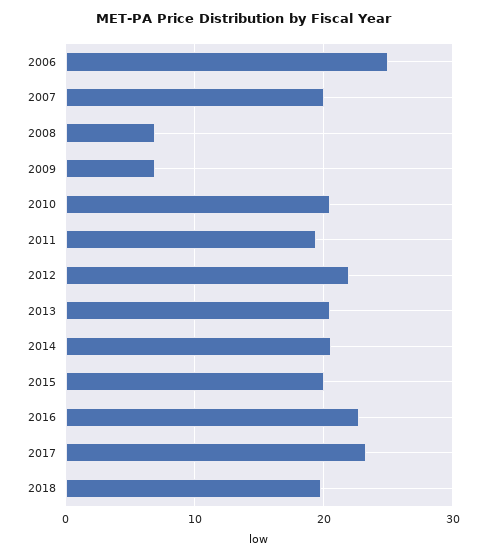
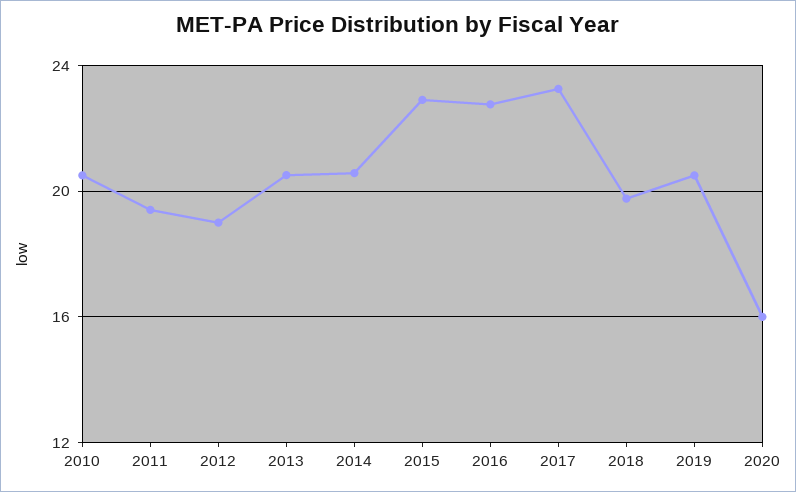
2006: 25 -> none
2007: 20 -> none
2008: 7 -> none
2009: 7 -> none
2012: 22 -> 19
2015: 20 -> 23
2019: none -> 20.5
2020: none -> 16

